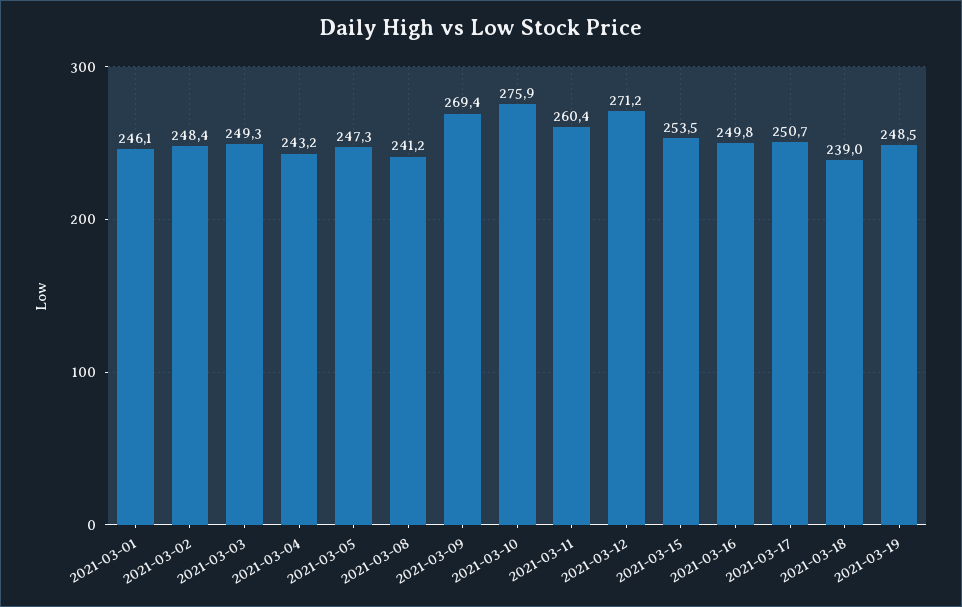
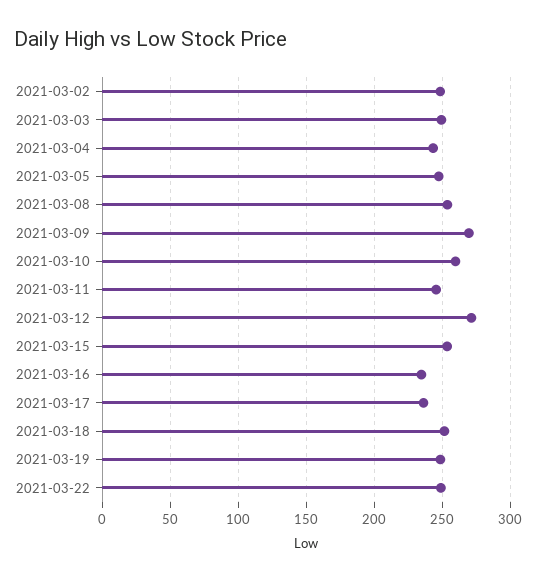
2021-03-01: 246.1 -> none
2021-03-08: 241.2 -> 255
2021-03-10: 275.9 -> 260
2021-03-11: 260.4 -> 245
2021-03-16: 249.8 -> 235
2021-03-17: 250.7 -> 235
2021-03-18: 239 -> 250
2021-03-22: none -> 250

